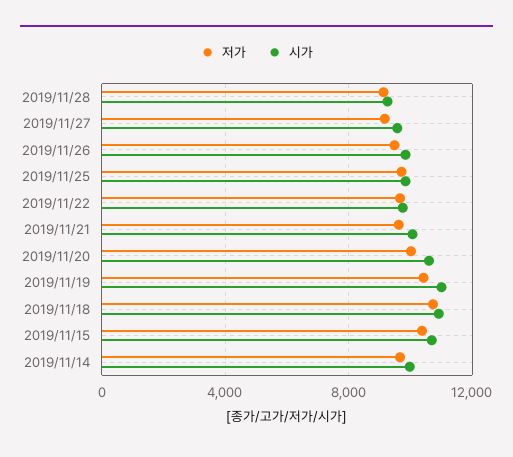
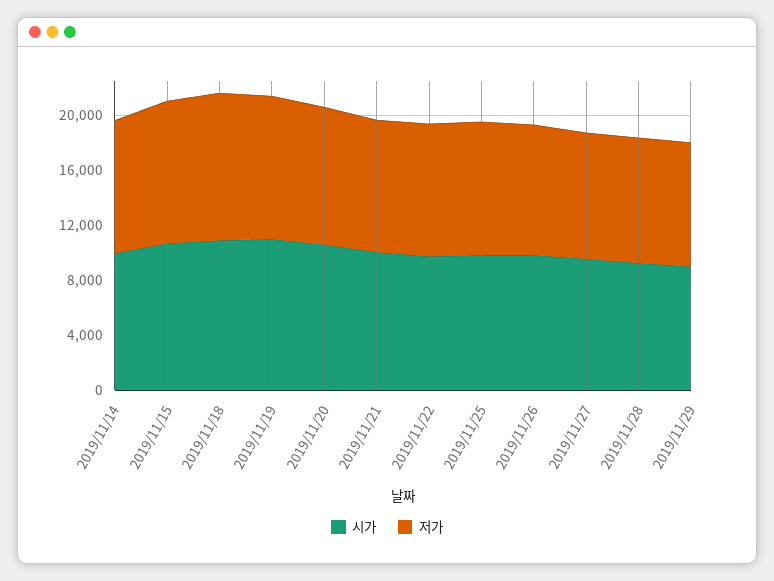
시가, 2019/11/29: none -> 9000
저가, 2019/11/29: none -> 9000

